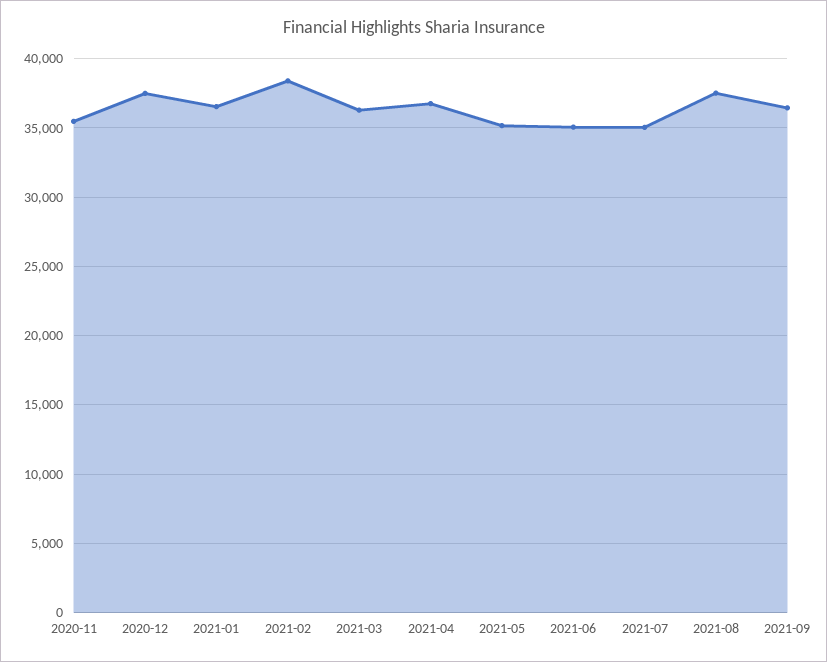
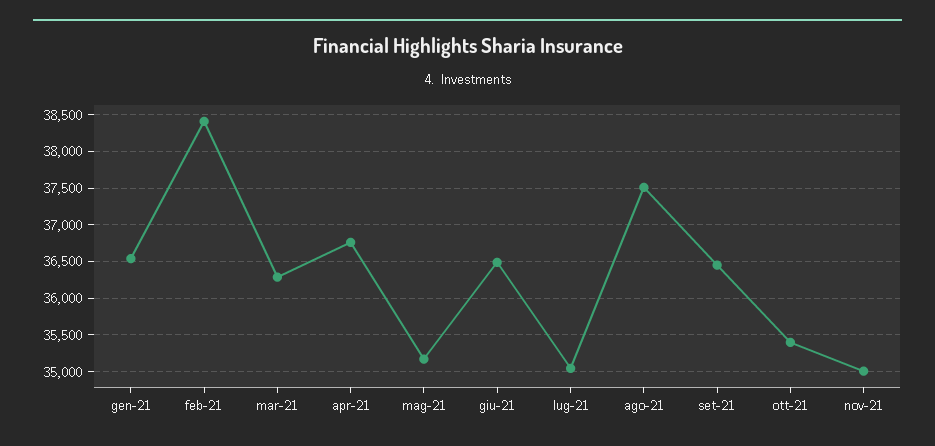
2020-11: 35500 -> none
2020-12: 37500 -> none
2021-06: 35000 -> 36500
ott-21: none -> 35400
nov-21: none -> 35000

